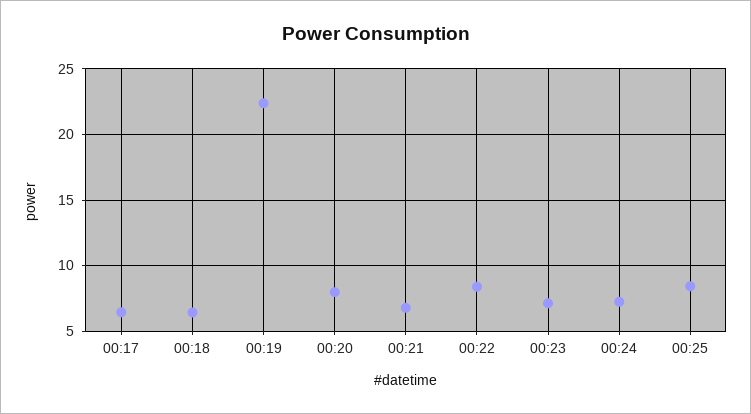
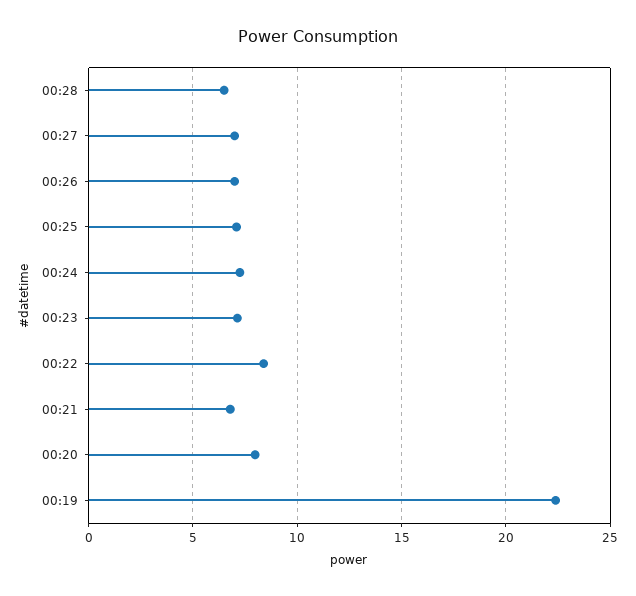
00:17: 6.5 -> none
00:18: 6.5 -> none
00:25: 8.5 -> 7
00:28: none -> 6.5
00:27: none -> 7
00:26: none -> 7

